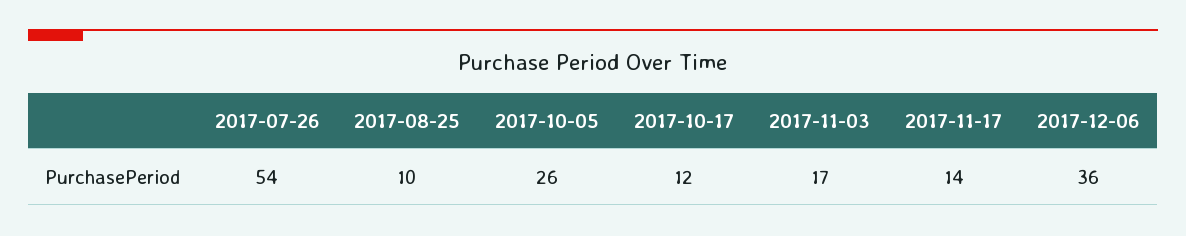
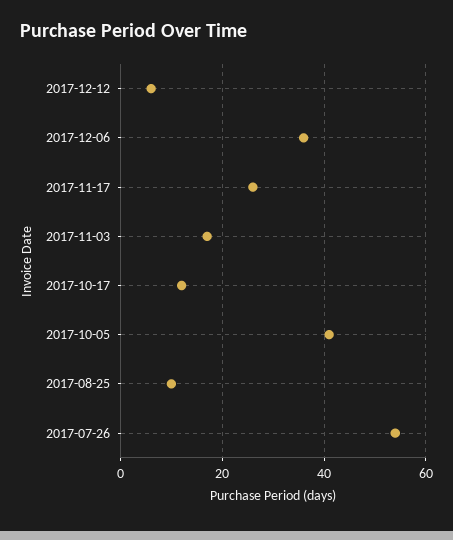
2017-10-05: 26 -> 40
2017-11-17: 14 -> 25
2017-12-12: none -> 5

